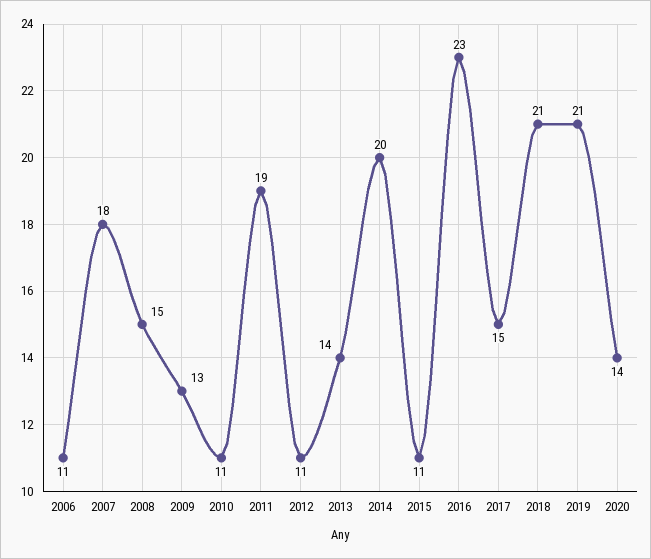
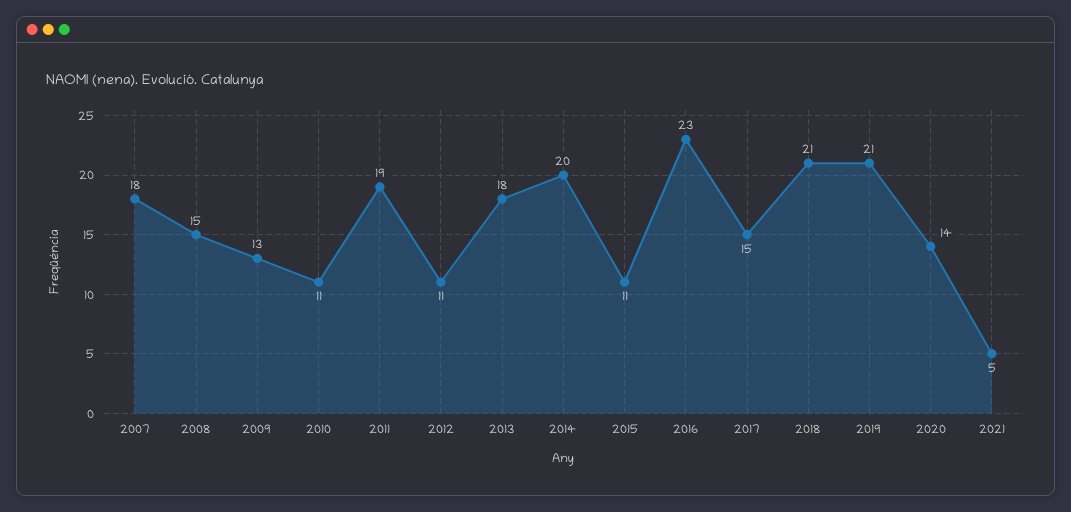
2006: 11 -> none
2013: 14 -> 18
2021: none -> 5

